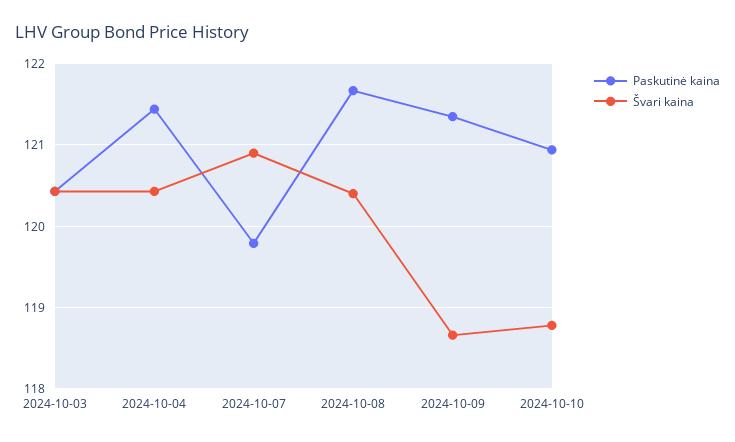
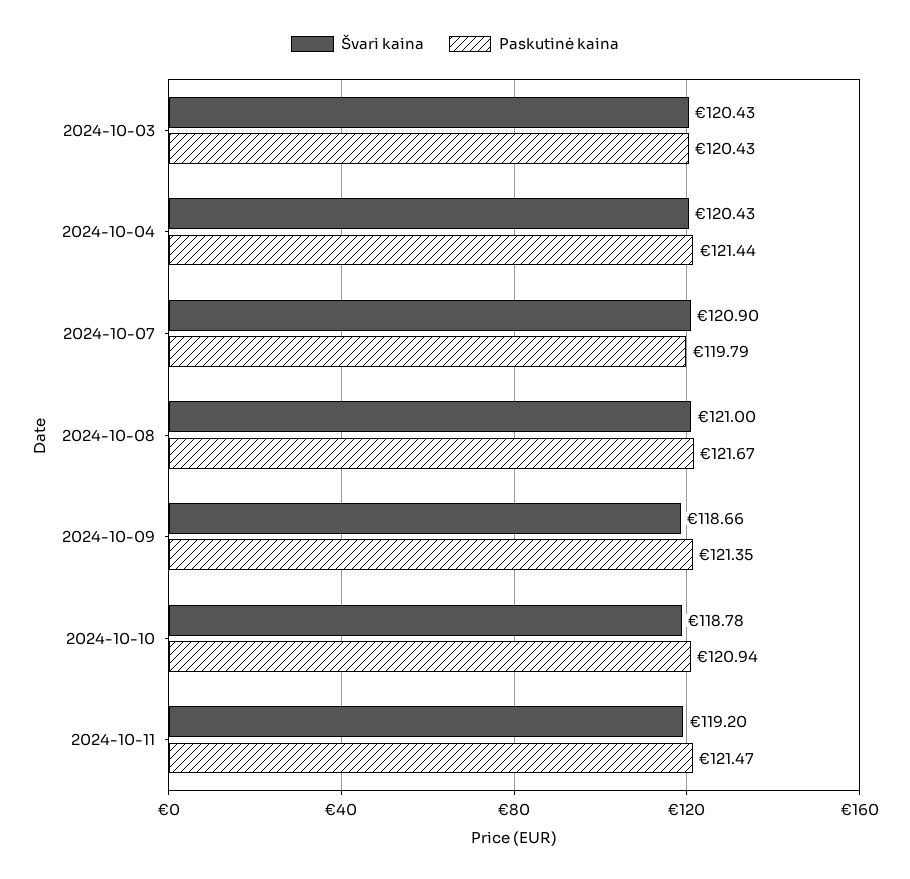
Švari kaina, 2024-10-08: 120.4 -> 121
Švari kaina, 2024-10-11: none -> 119.2
Paskutinė kaina, 2024-10-11: none -> 121.47

